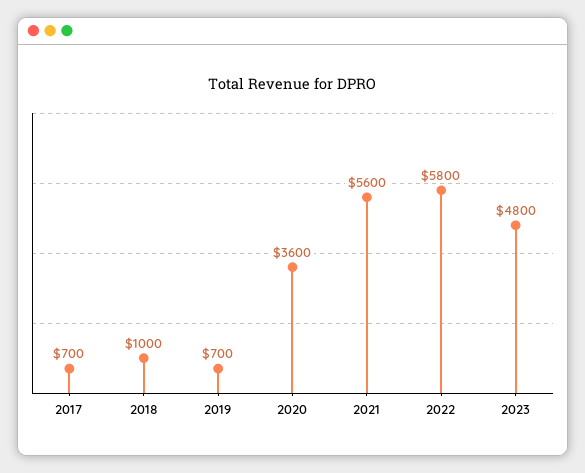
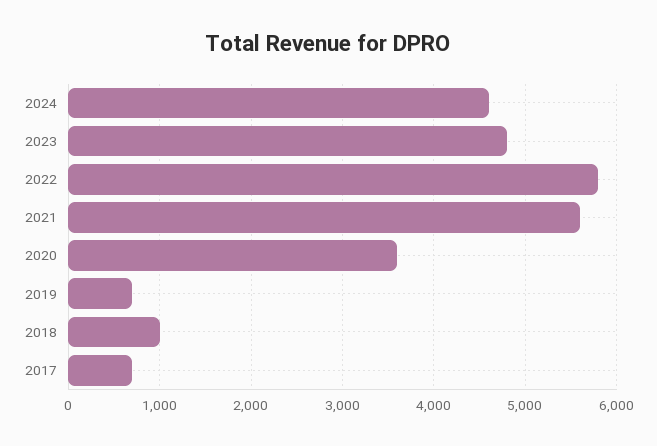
2024: none -> 4600

